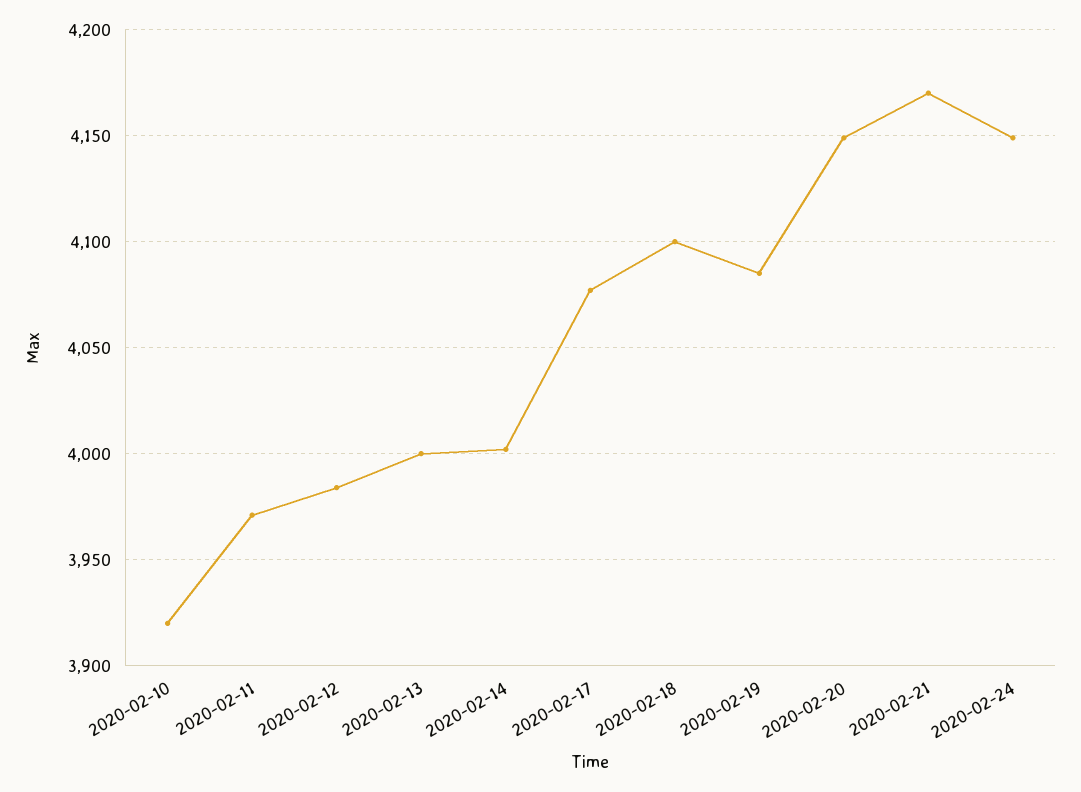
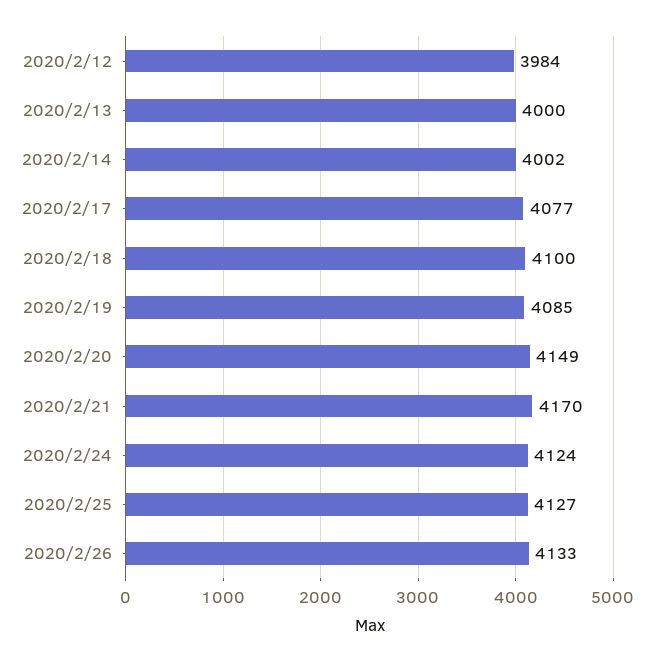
2020-02-10: 3920 -> none
2020-02-11: 3970 -> none
2020-02-24: 4150 -> 4124
2020/2/25: none -> 4127
2020/2/26: none -> 4133

